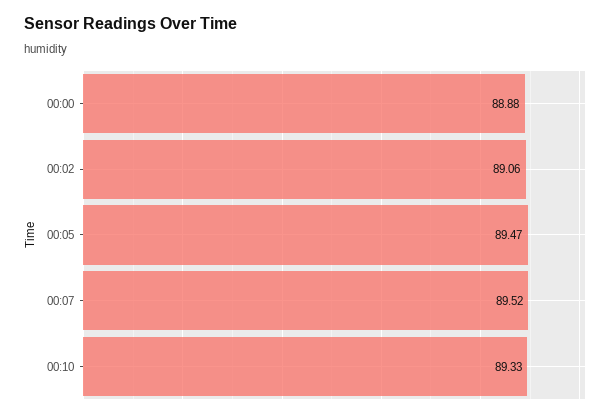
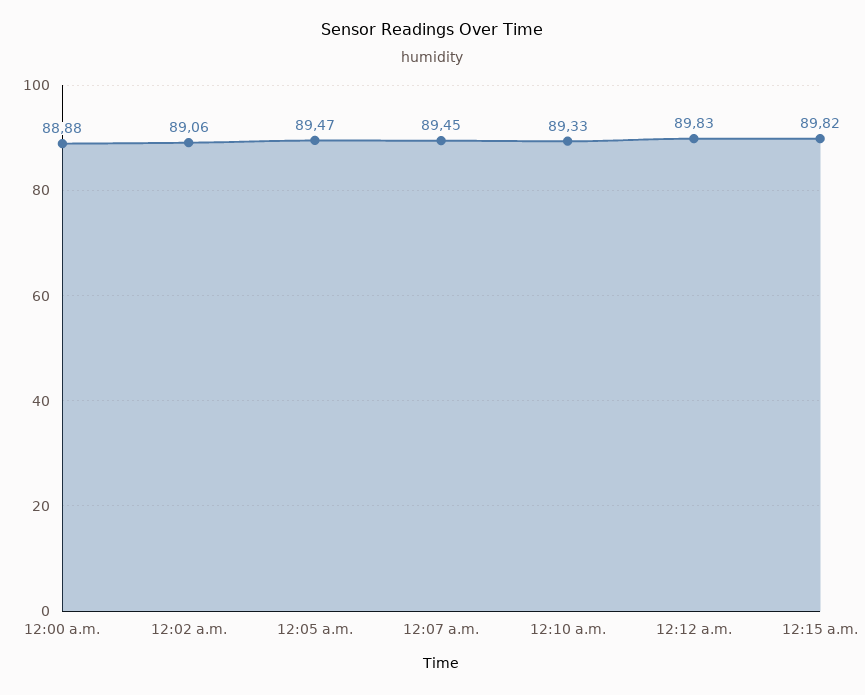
00:07: 89.52 -> 89.45
12:12 a.m.: none -> 89.83
12:15 a.m.: none -> 89.82

